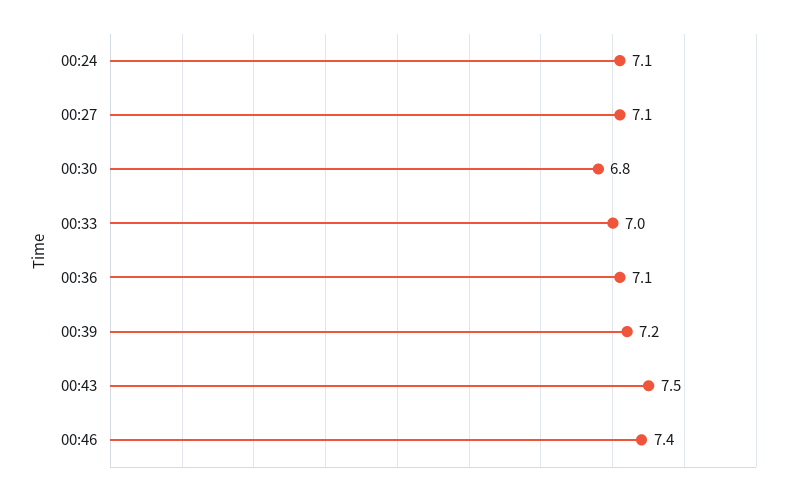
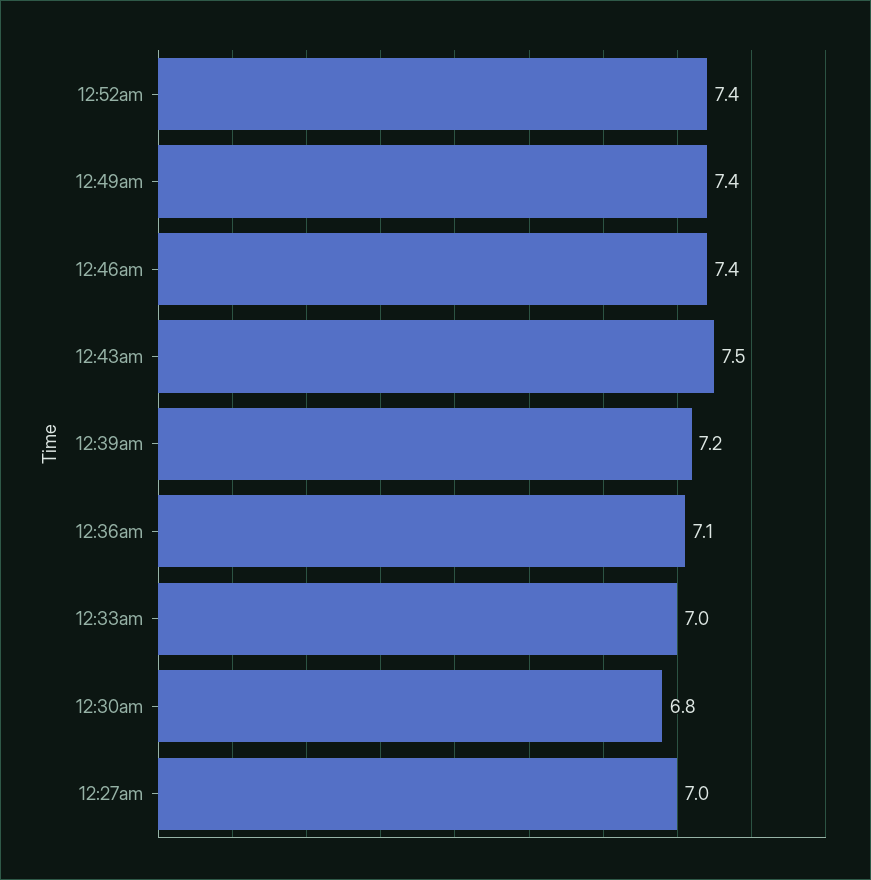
00:24: 7.1 -> none
00:27: 7.1 -> 7
12:52am: none -> 7.4
12:49am: none -> 7.4

